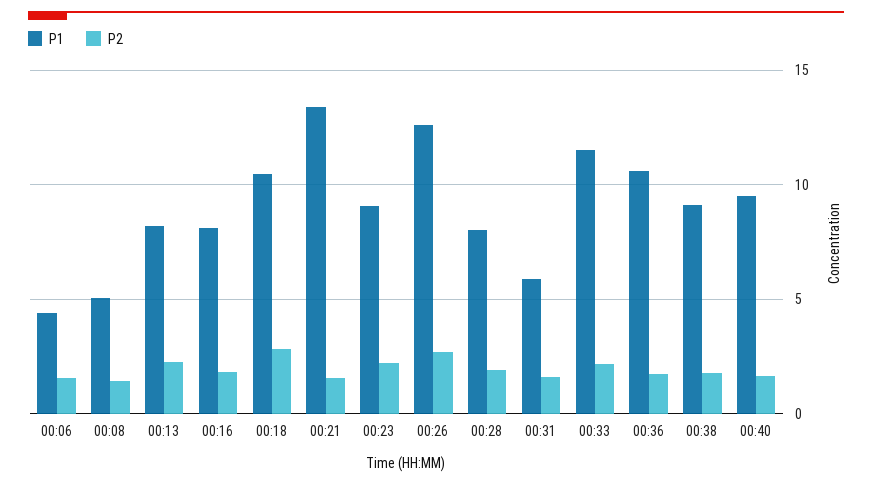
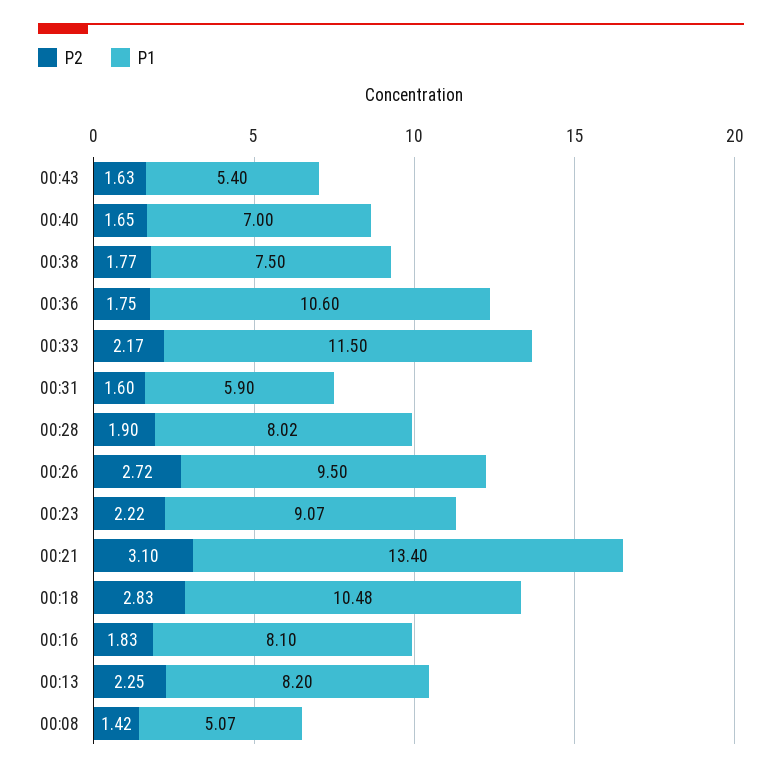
P1, 00:06: 4.5 -> none
P2, 00:06: 1.5 -> none
P2, 00:21: 1.5 -> 3.1
P1, 00:26: 12.5 -> 9.5
P1, 00:38: 9 -> 7.5
P1, 00:40: 9.5 -> 7
P2, 00:43: none -> 1.63
P1, 00:43: none -> 5.4

